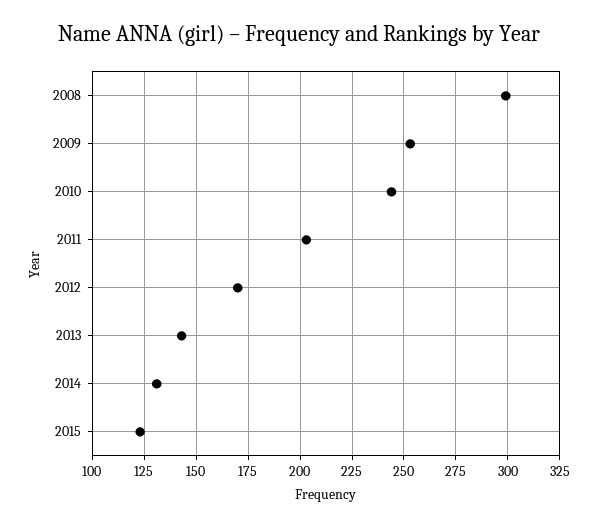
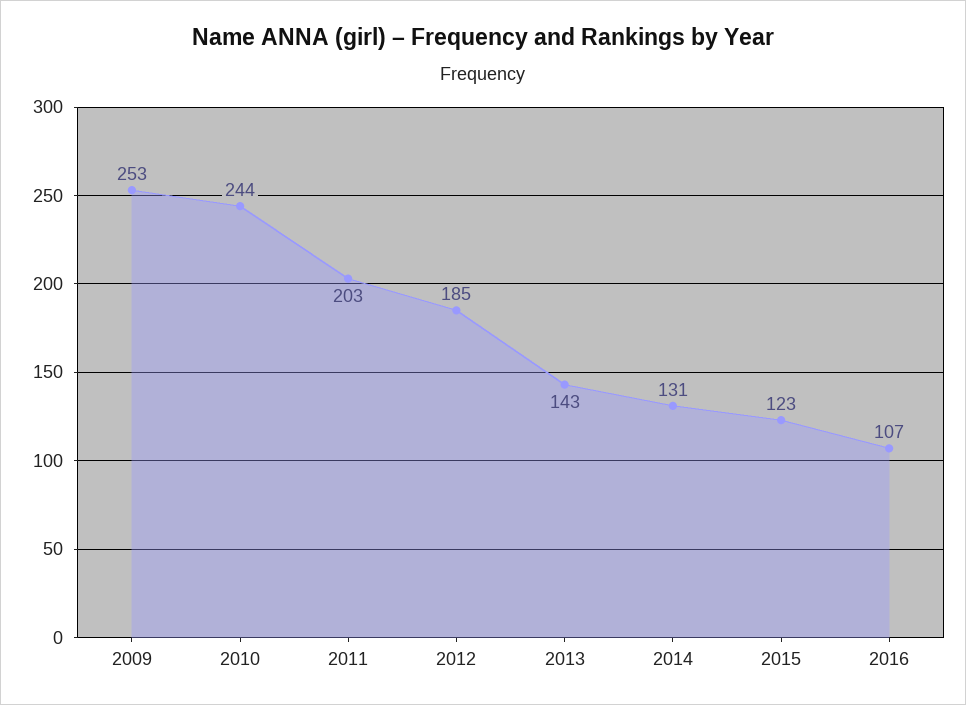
2008: 300 -> none
2012: 170 -> 185
2016: none -> 107

